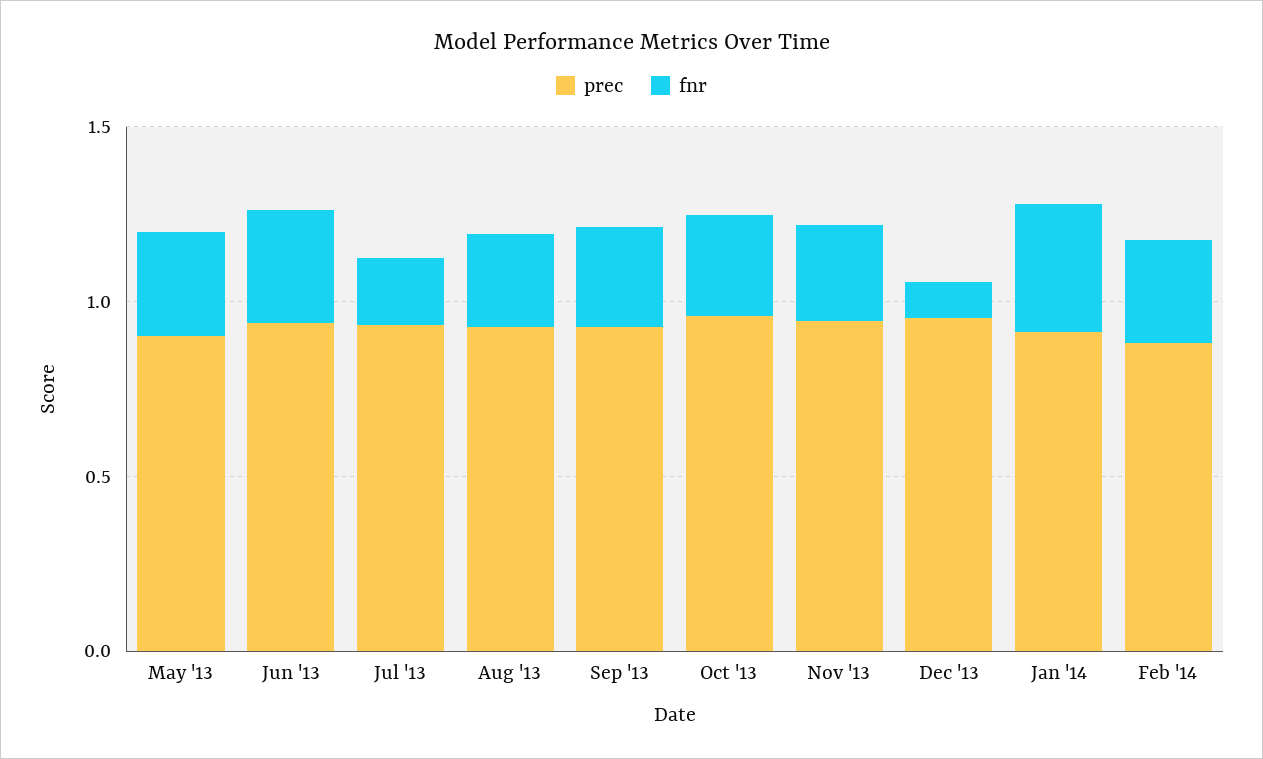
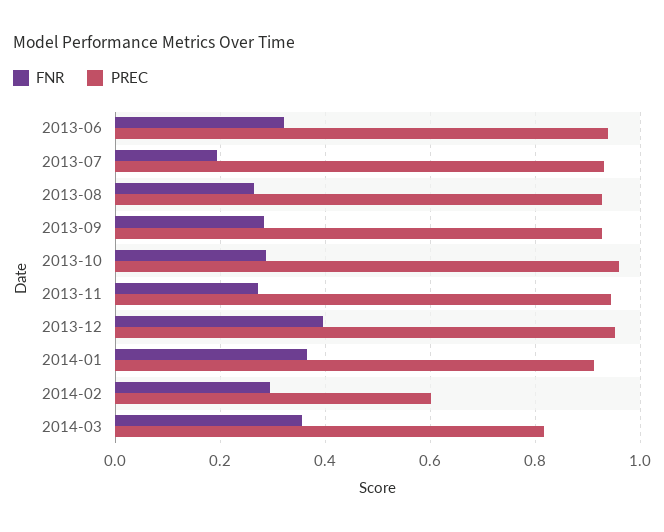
prec, May '13: 0.9 -> none
fnr, May '13: 0.3 -> none
fnr, Dec '13: 0.1 -> 0.4
prec, Feb '14: 0.9 -> 0.6
fnr, 2014-03: none -> 0.36
prec, 2014-03: none -> 0.82

